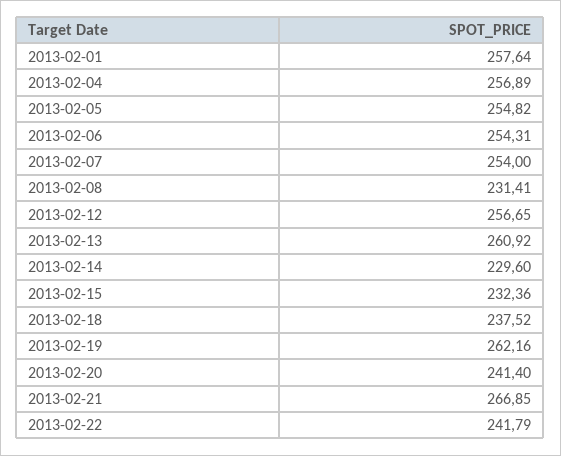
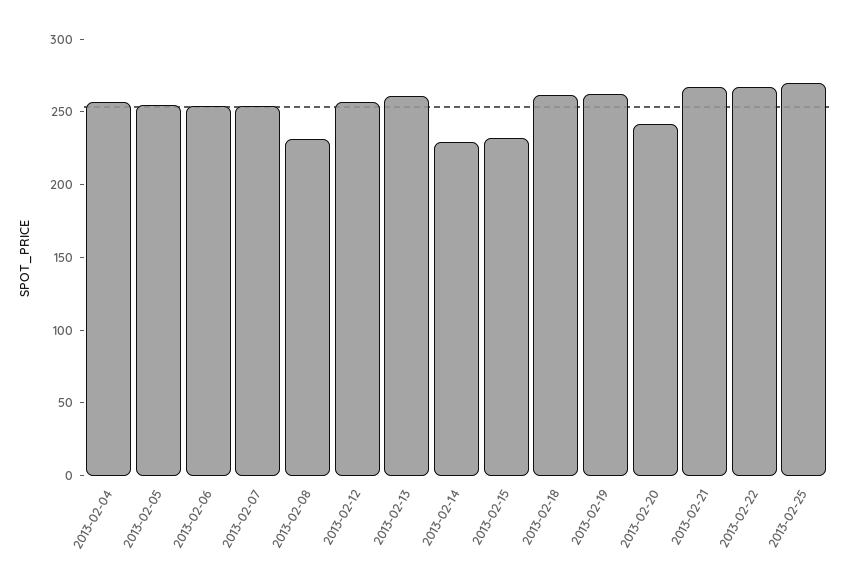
2013-02-01: 257.64 -> none
2013-02-18: 237.52 -> 260
2013-02-22: 241.79 -> 270
2013-02-25: none -> 270

